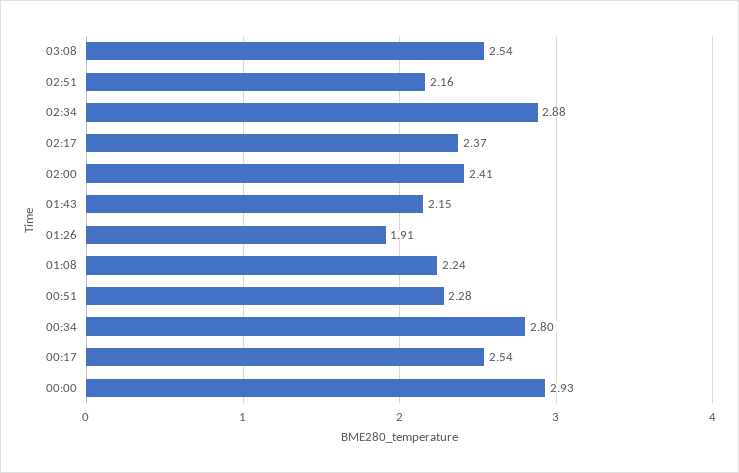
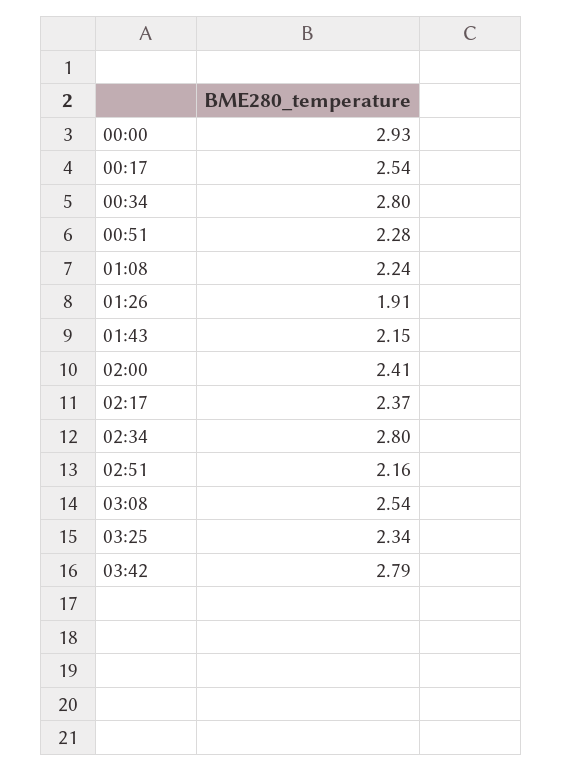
02:34: 2.88 -> 2.8
03:25: none -> 2.34
03:42: none -> 2.79

